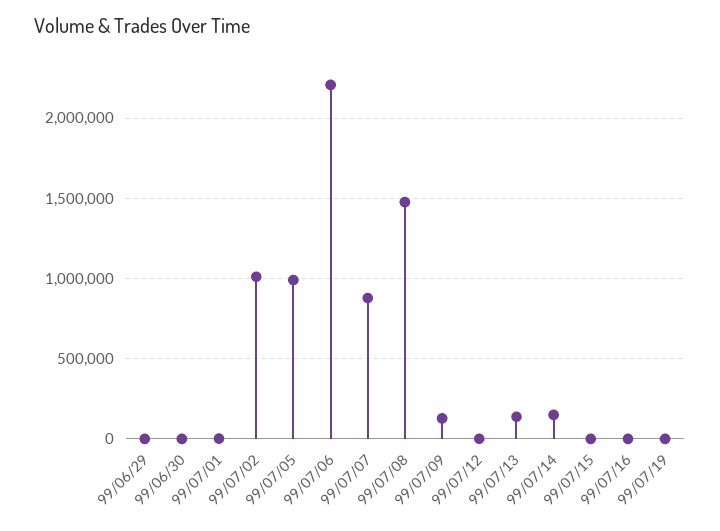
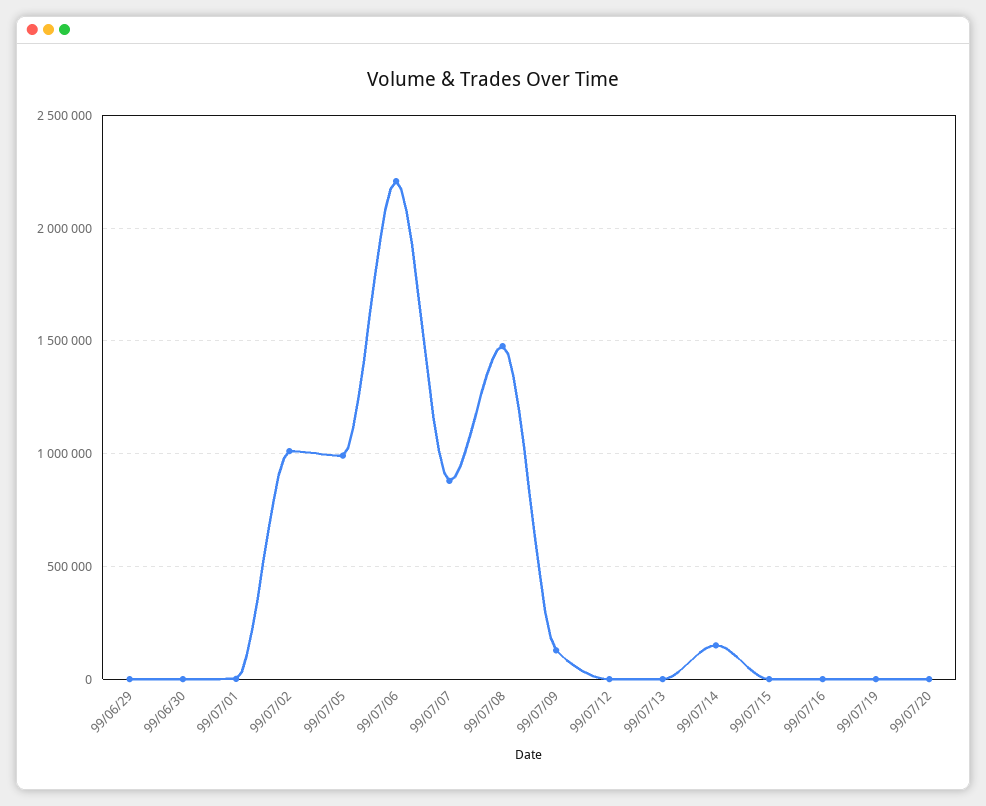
99/07/13: 150000 -> 0
99/07/20: none -> 0

